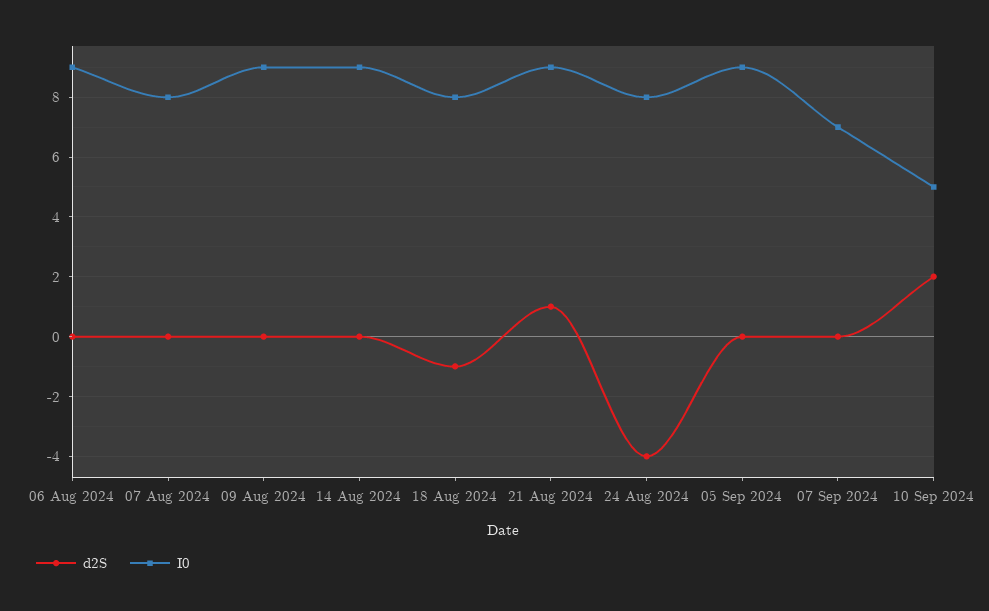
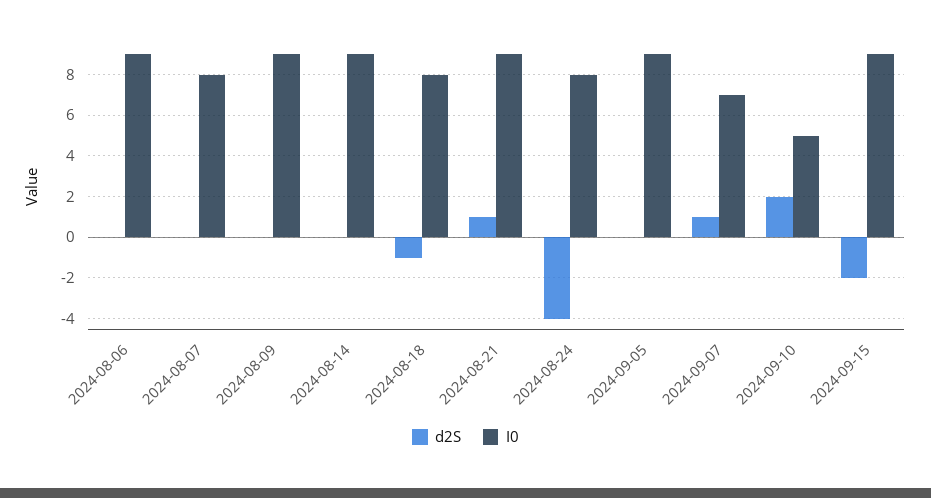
d2S, 07 Sep 2024: 0 -> 1
d2S, 2024-09-15: none -> -2
I0, 2024-09-15: none -> 9

